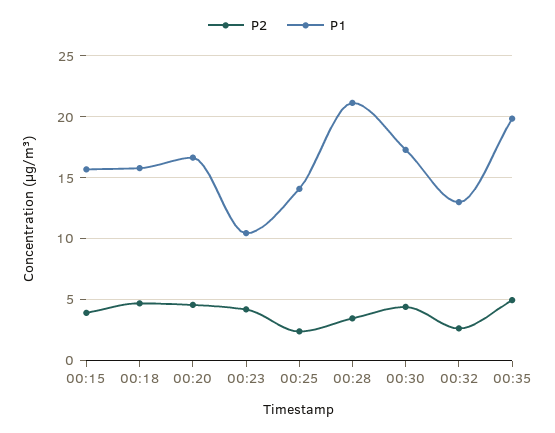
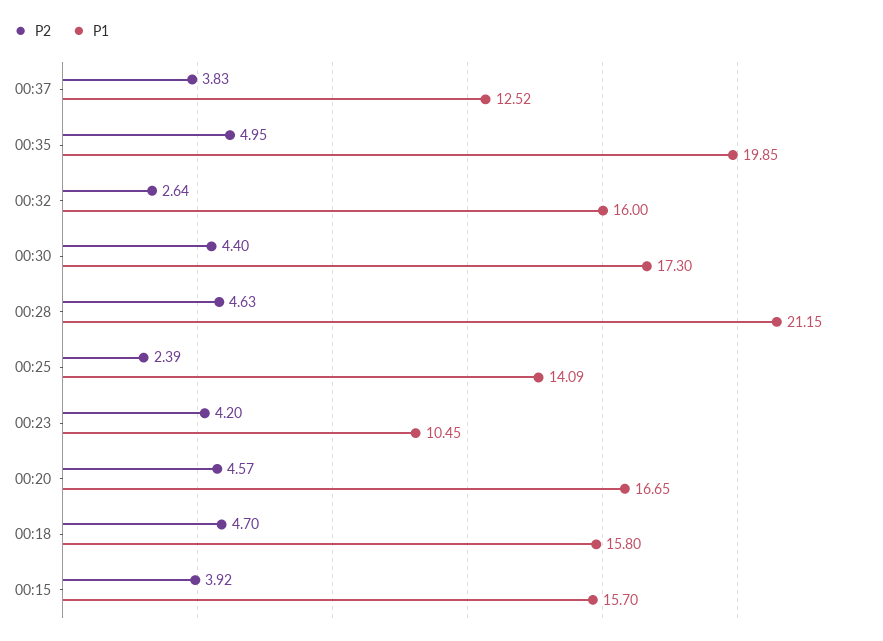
P2, 00:28: 3.5 -> 4.63
P1, 00:32: 13 -> 16
P2, 00:37: none -> 3.83
P1, 00:37: none -> 12.52

